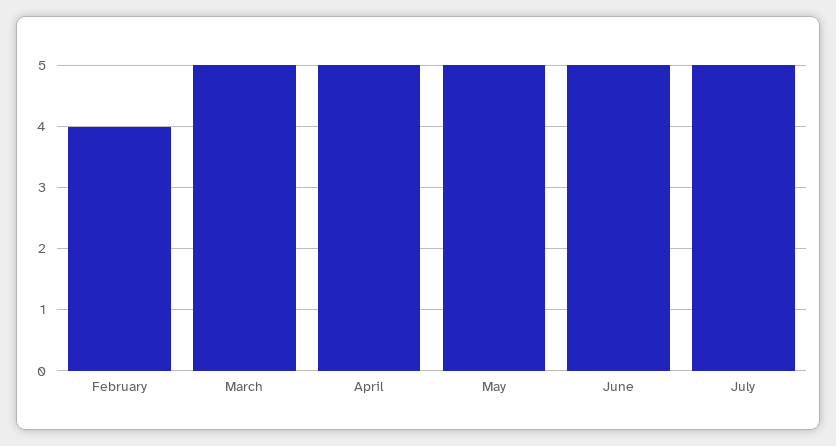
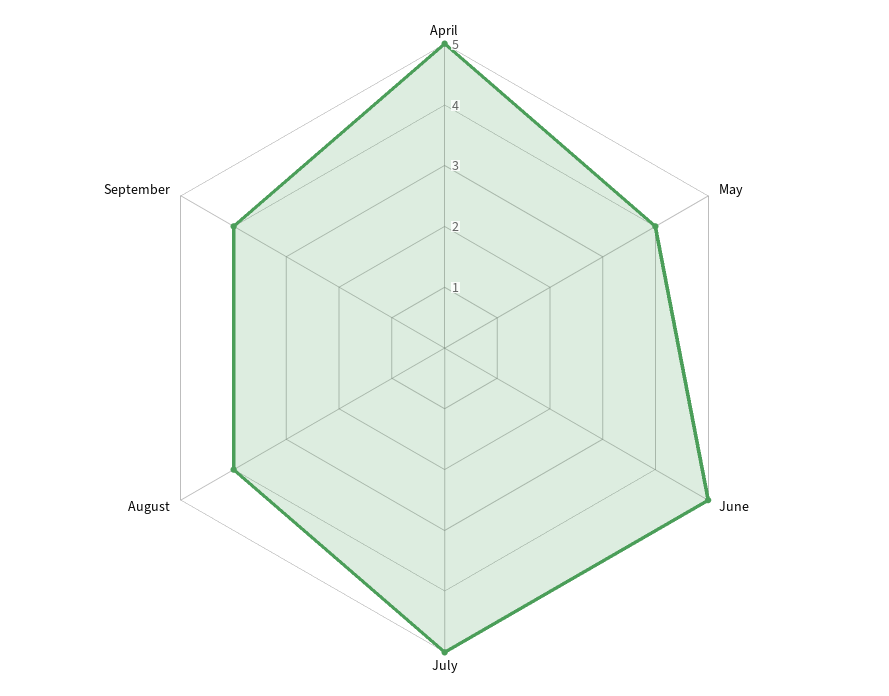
February: 4 -> none
March: 5 -> none
May: 5 -> 4
August: none -> 4
September: none -> 4

